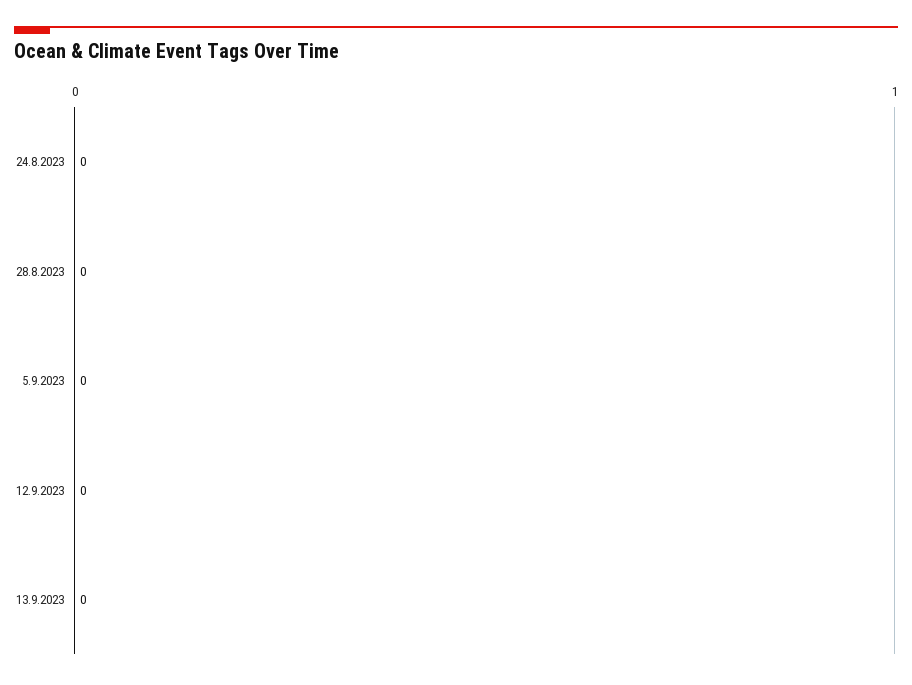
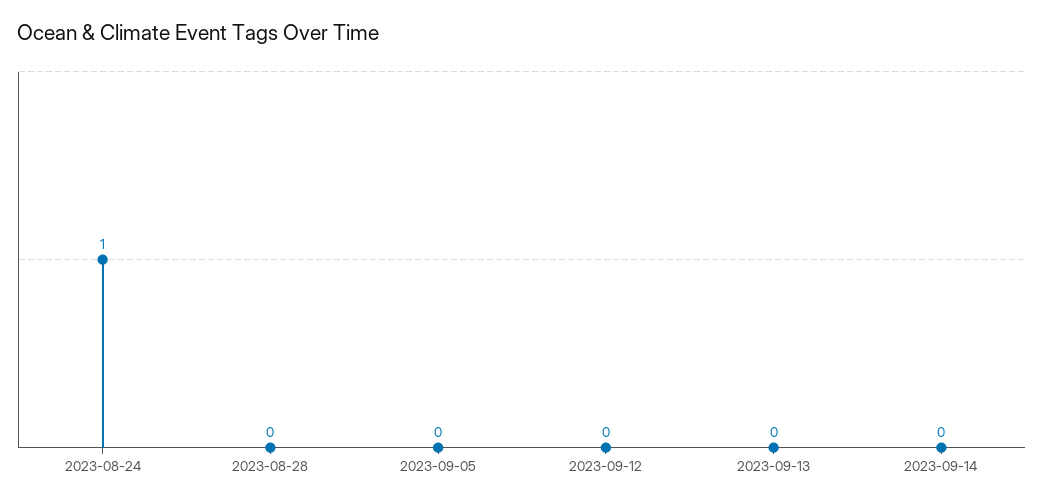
24.8.2023: 0 -> 1
2023-09-14: none -> 0

